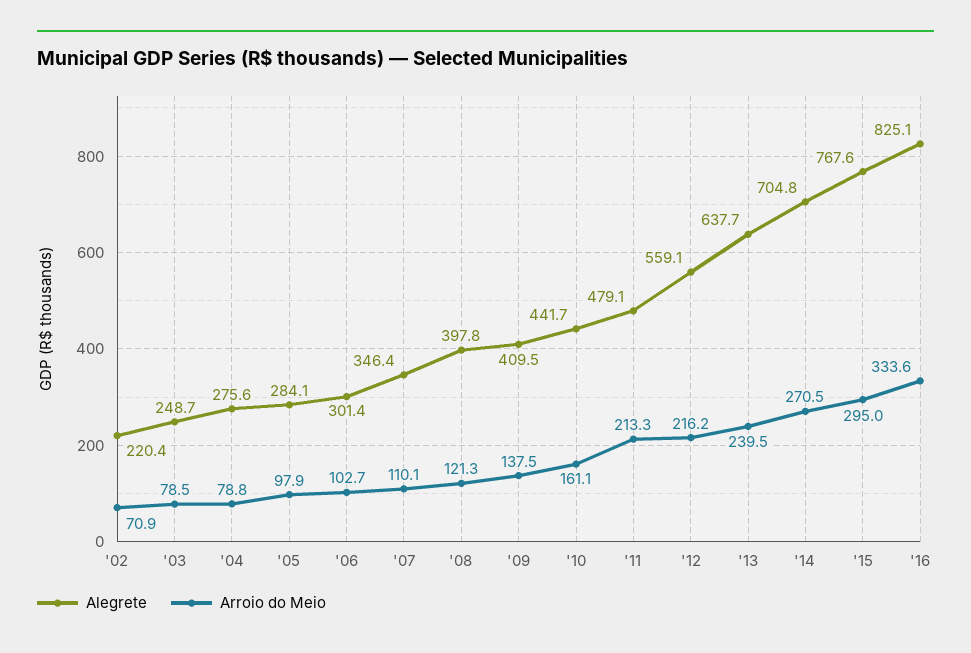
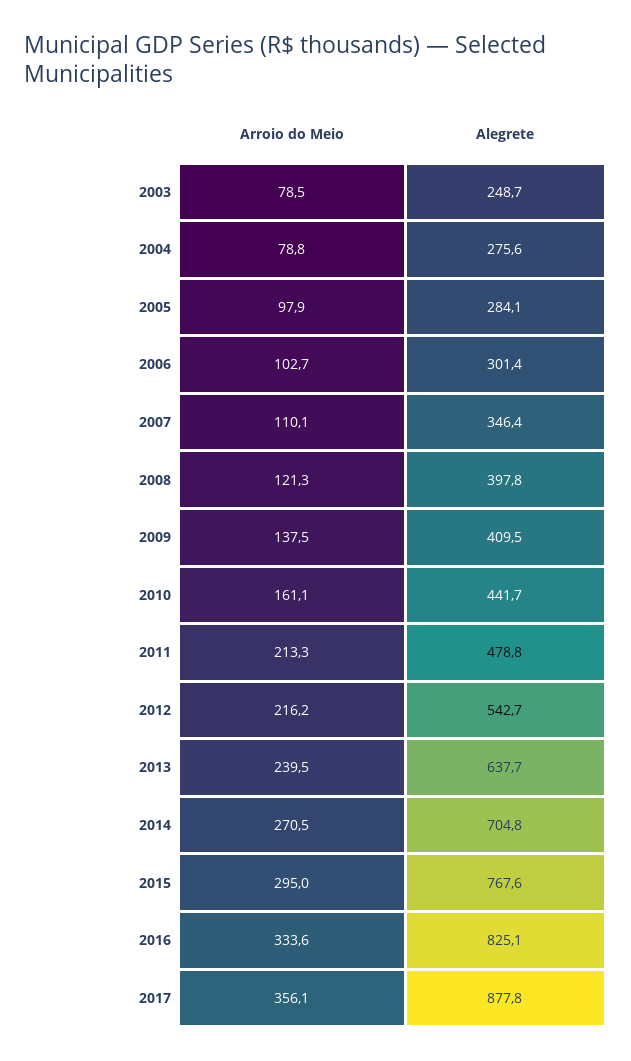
Alegrete, '02: 220.4 -> none
Arroio do Meio, '02: 70.9 -> none
Alegrete, '11: 479.1 -> 478.8
Alegrete, '12: 559.1 -> 542.7
Arroio do Meio, 2017: none -> 356.1
Alegrete, 2017: none -> 877.8

